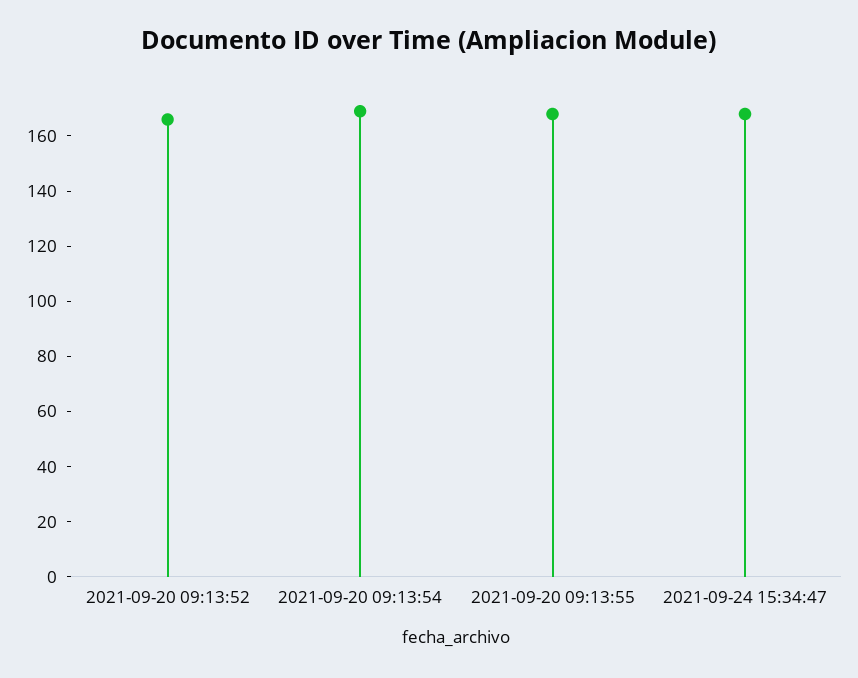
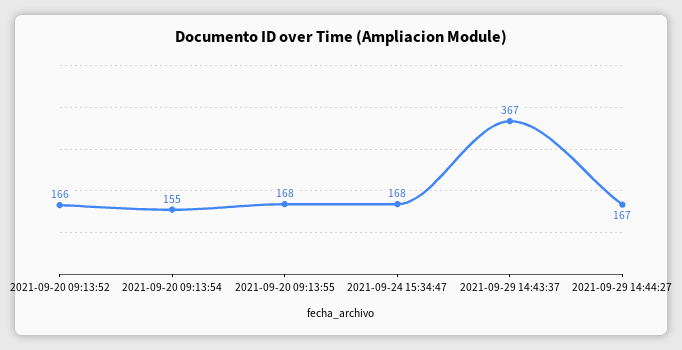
2021-09-20 09:13:54: 170 -> 155
2021-09-29 14:43:37: none -> 367
2021-09-29 14:44:27: none -> 167

